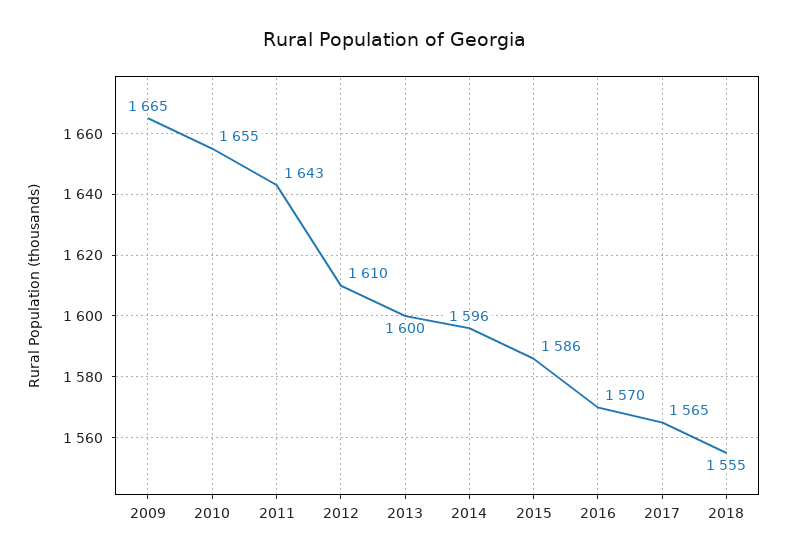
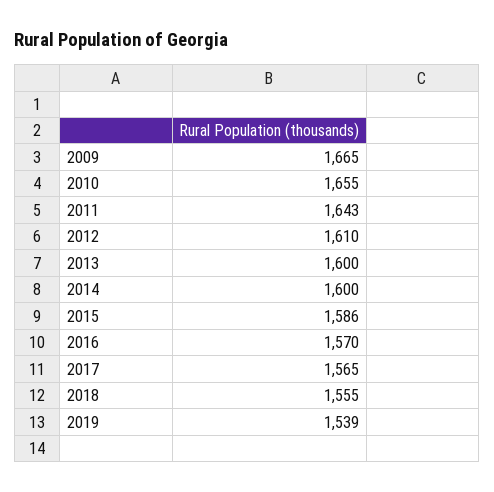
2014: 1596 -> 1600
2019: none -> 1539

